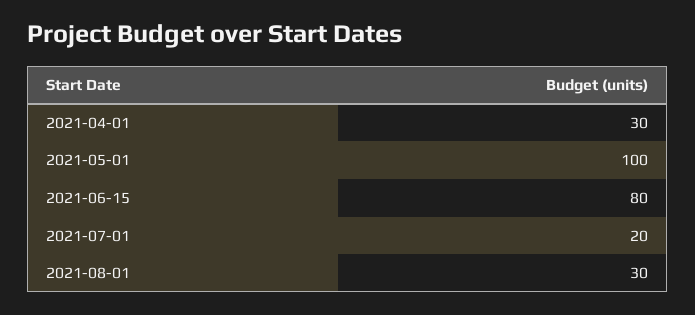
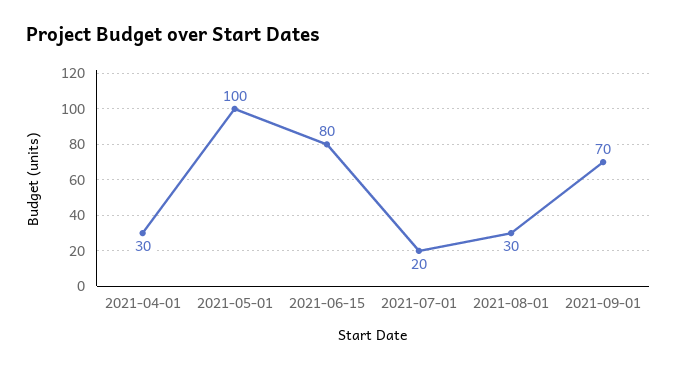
2021-09-01: none -> 70

